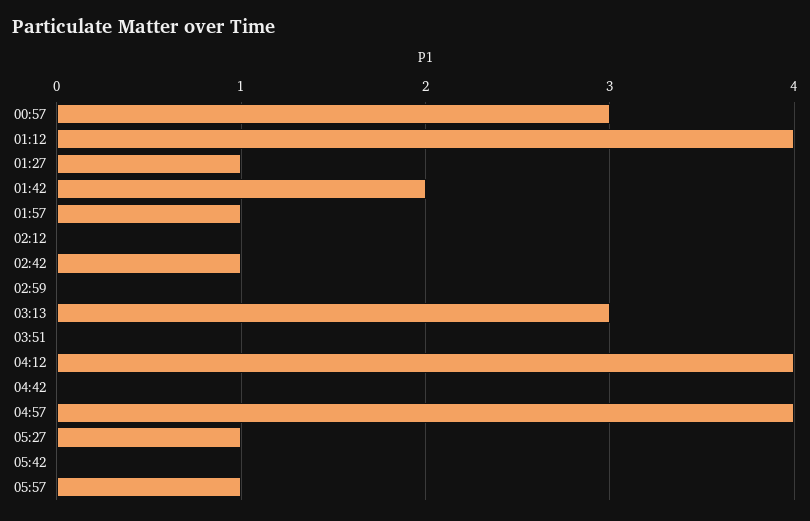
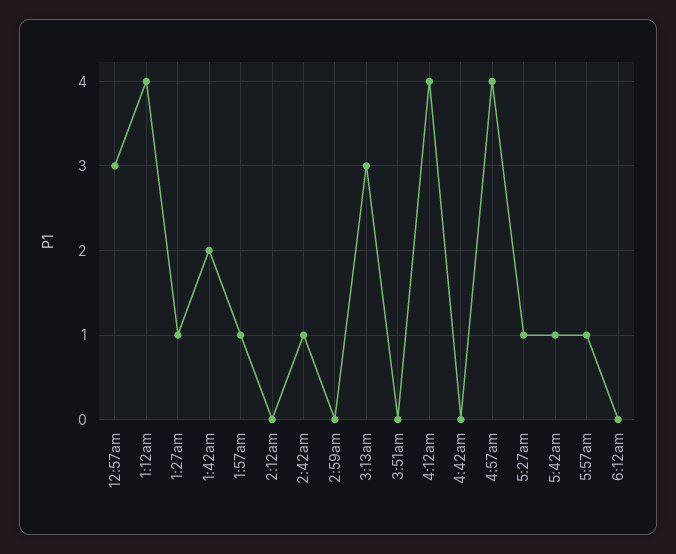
05:42: 0 -> 1
6:12am: none -> 0

